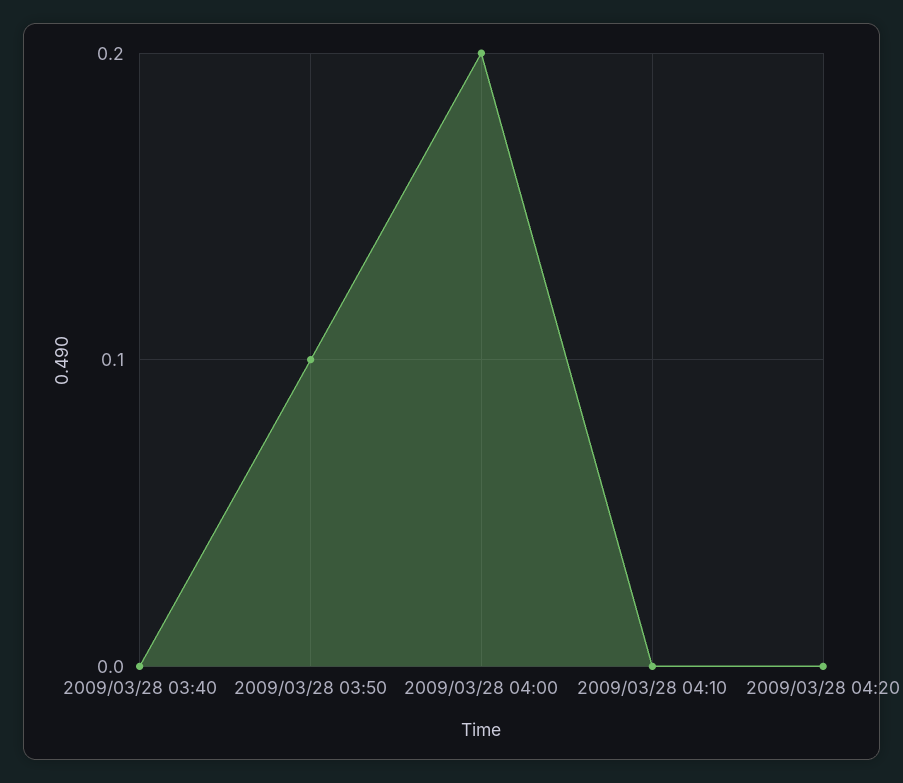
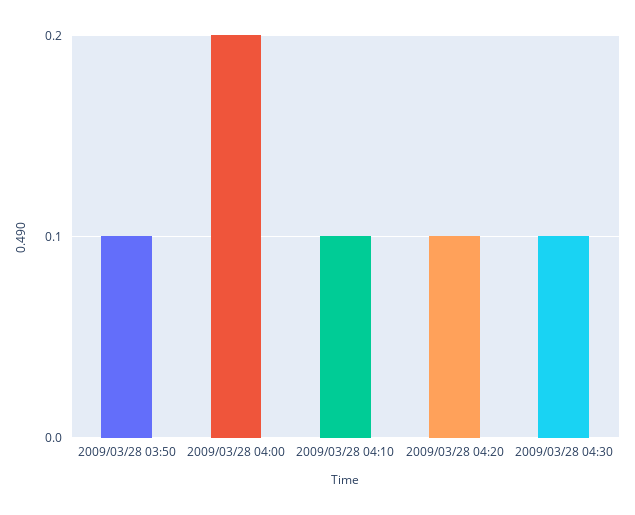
2009/03/28 03:40: 0 -> none
2009/03/28 04:10: 0 -> 0.1
2009/03/28 04:20: 0 -> 0.1
2009/03/28 04:30: none -> 0.1

